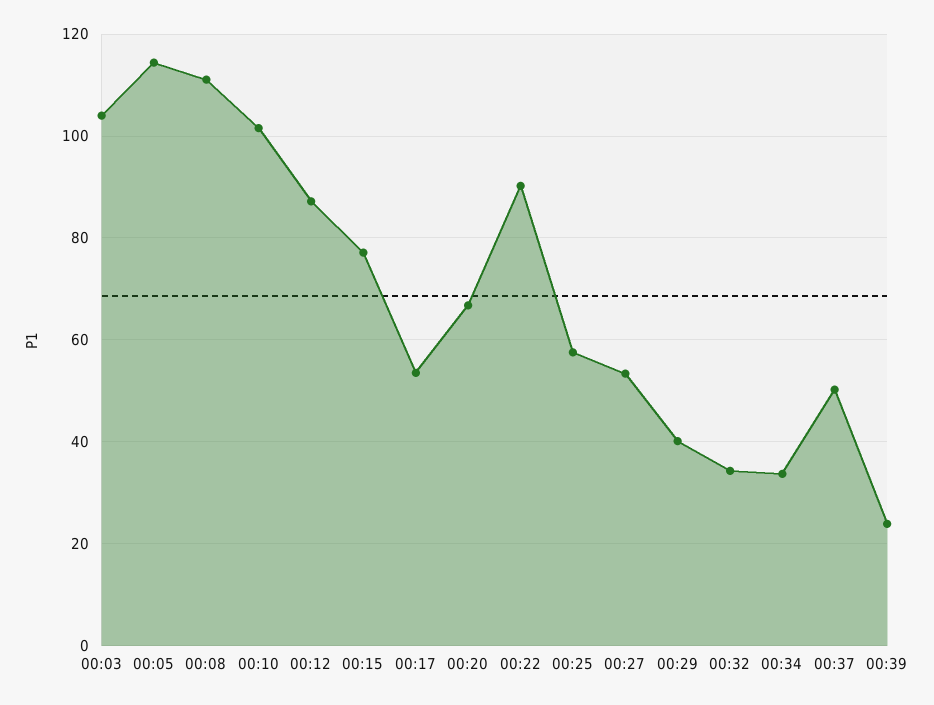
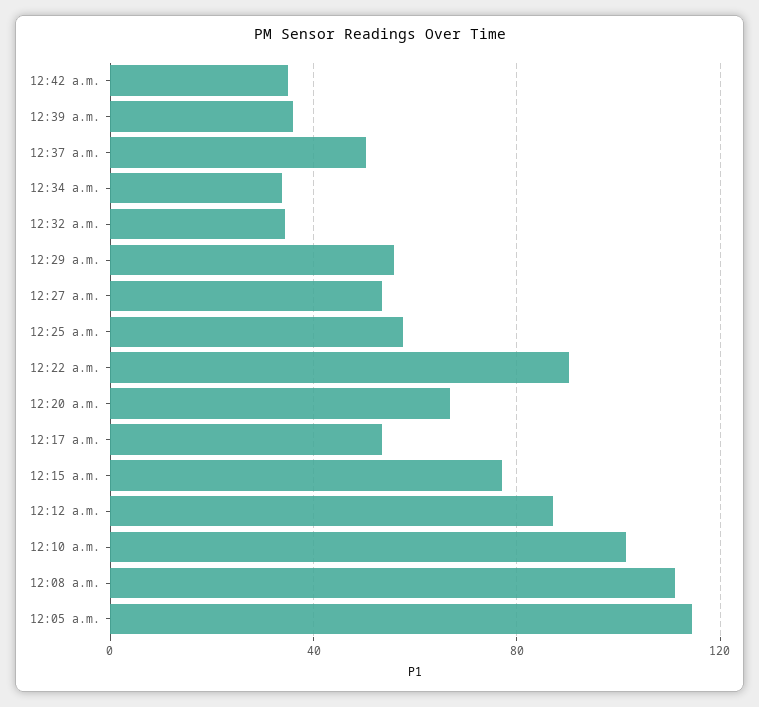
00:03: 104 -> none
00:29: 40 -> 55
00:39: 24 -> 35
12:42 a.m.: none -> 35

